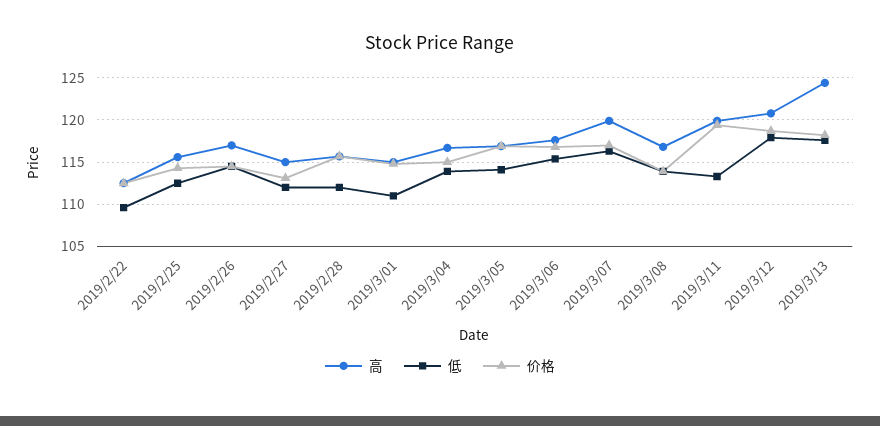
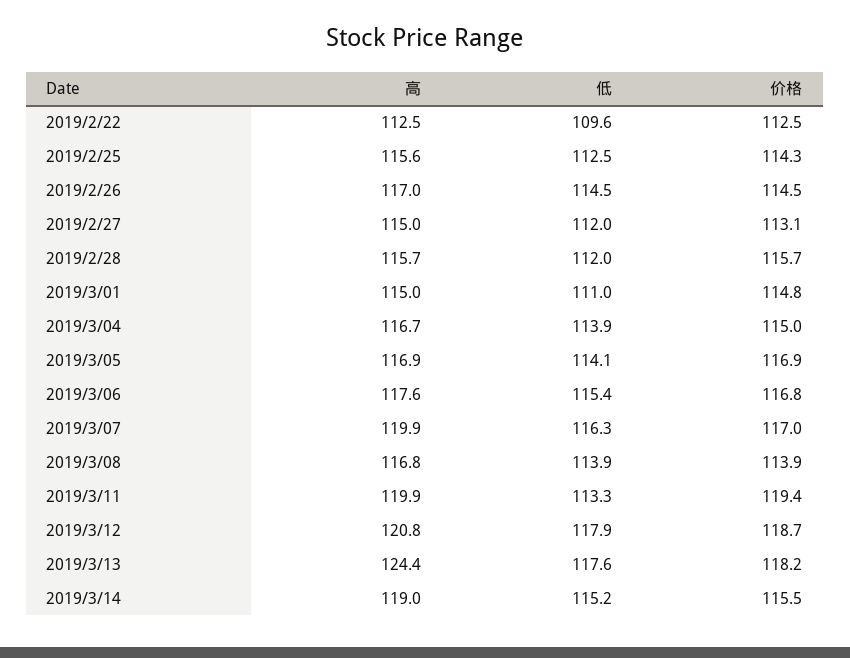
高, 2019/3/14: none -> 119
低, 2019/3/14: none -> 115.2
价格, 2019/3/14: none -> 115.5

